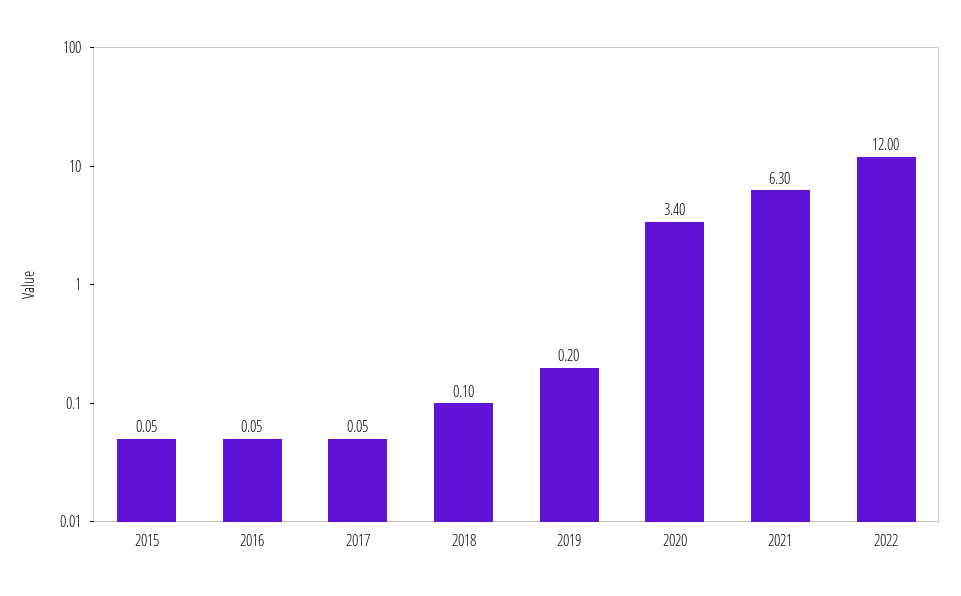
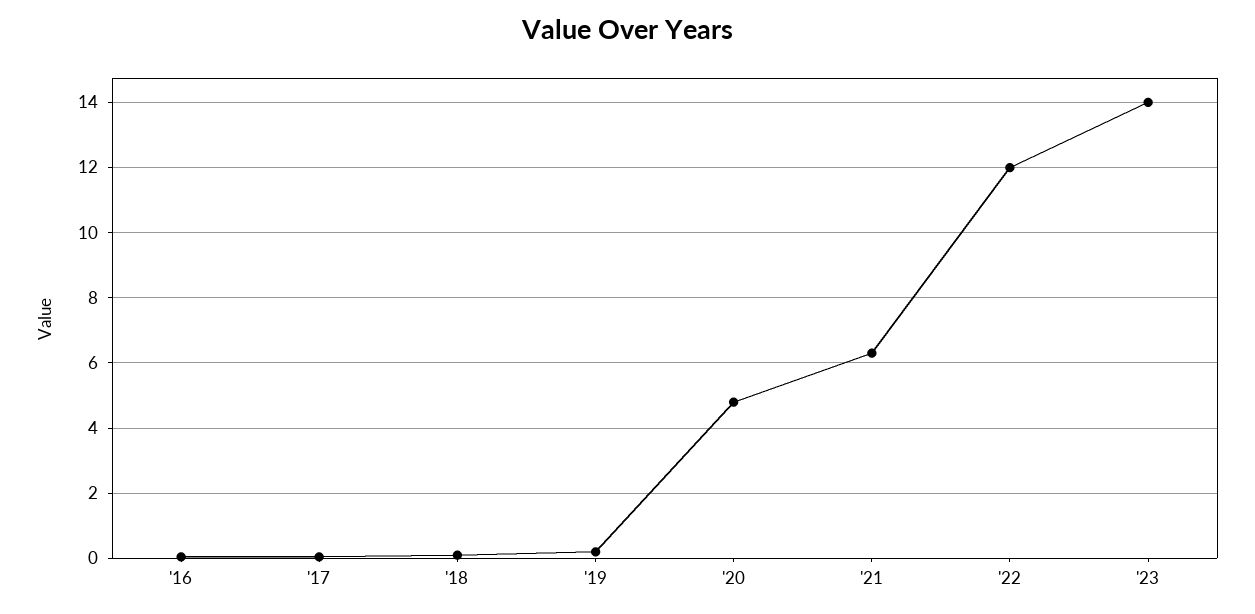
2015: 0.05 -> none
2020: 3.4 -> 4.8
'23: none -> 14

